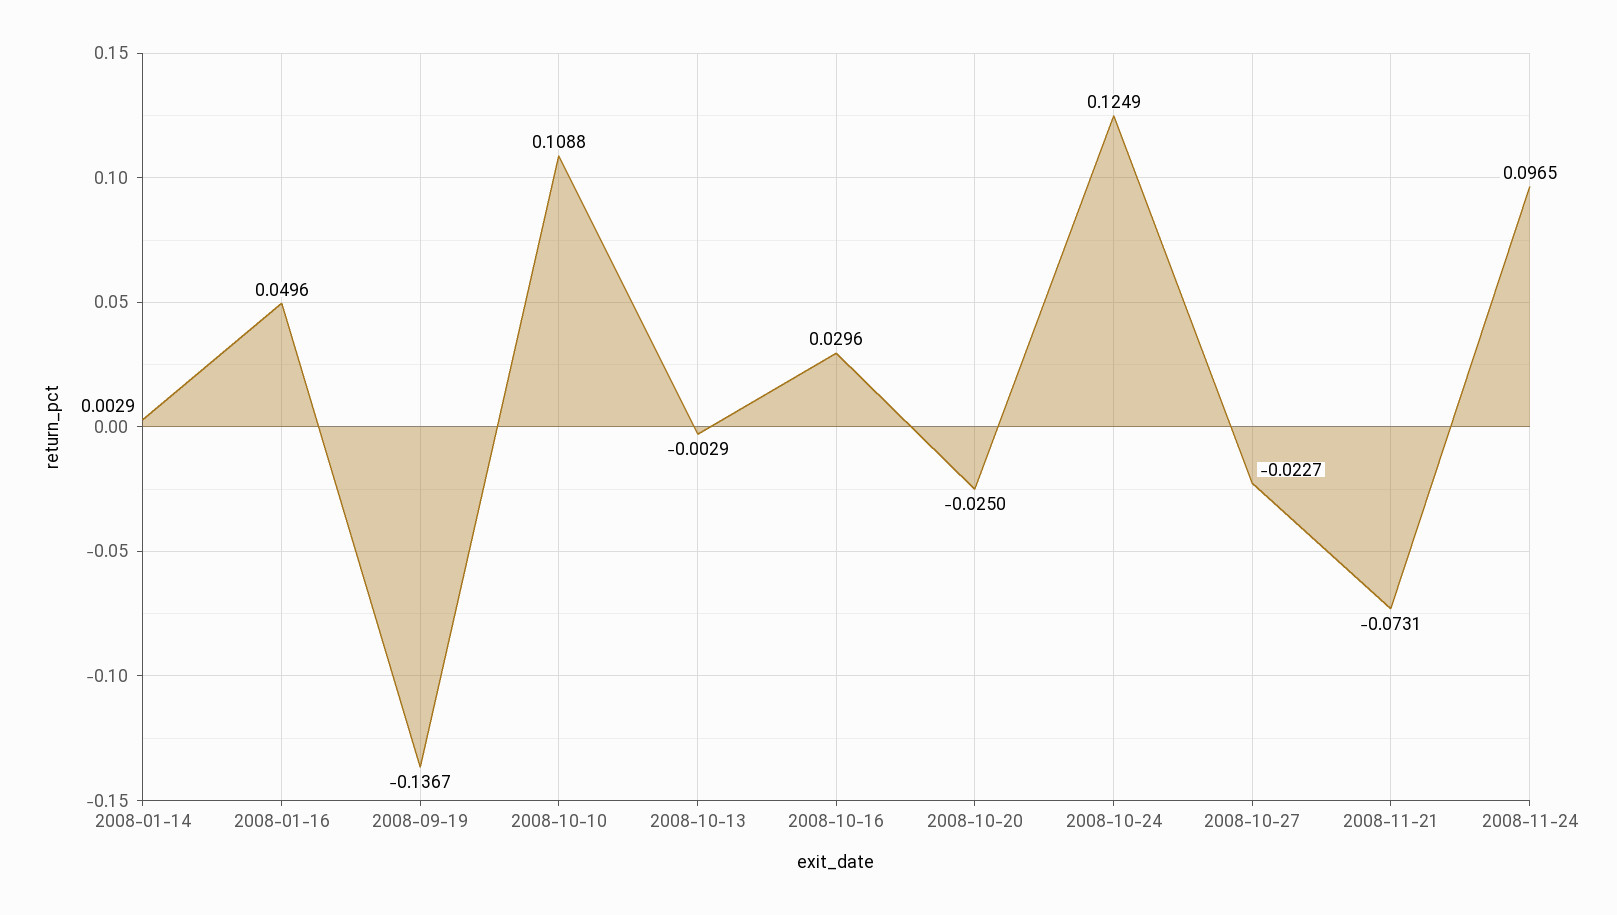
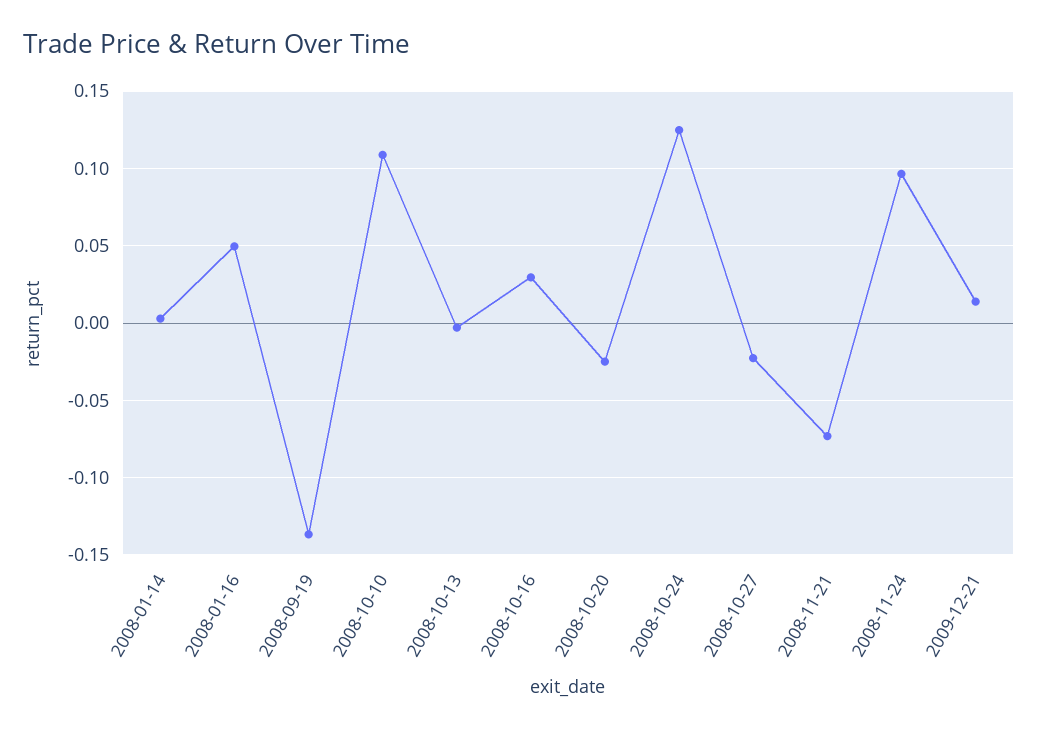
2009-12-21: none -> 0.015

